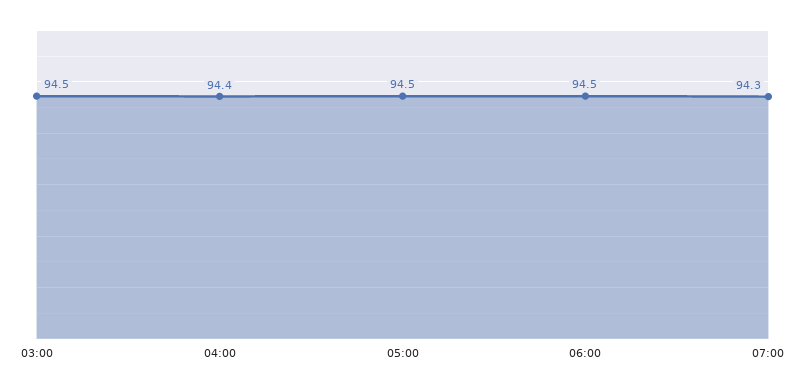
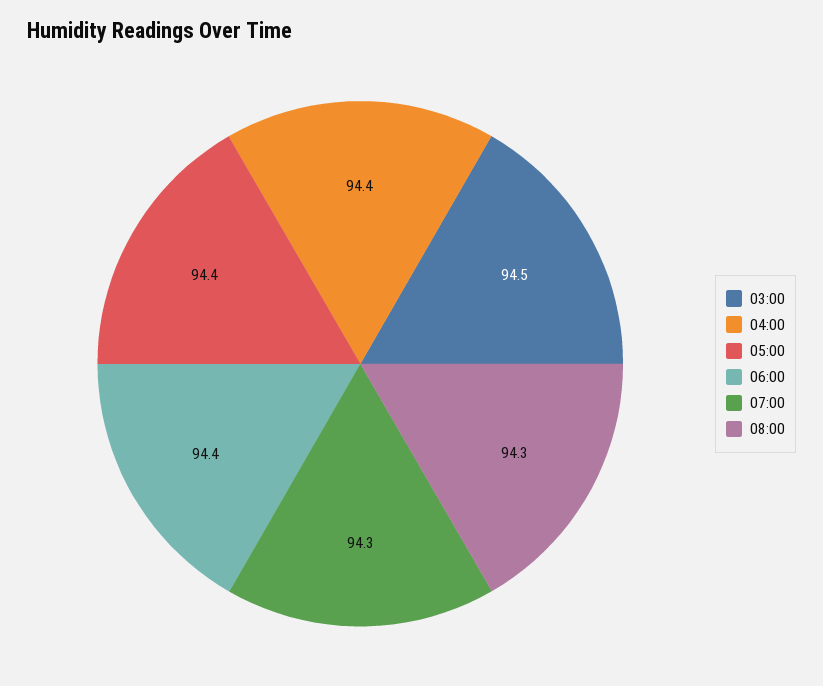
05:00: 94.5 -> 94.4
06:00: 94.5 -> 94.4
08:00: none -> 94.3

